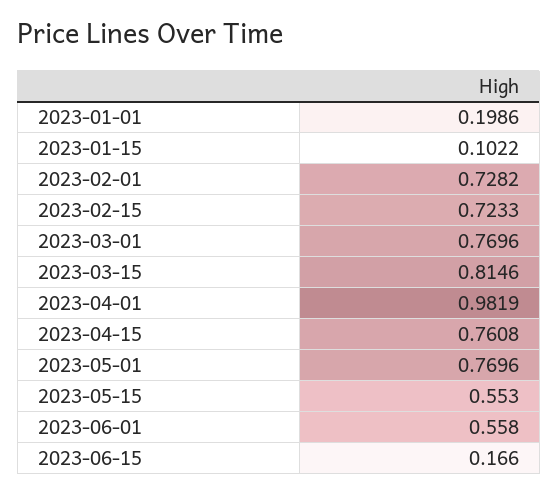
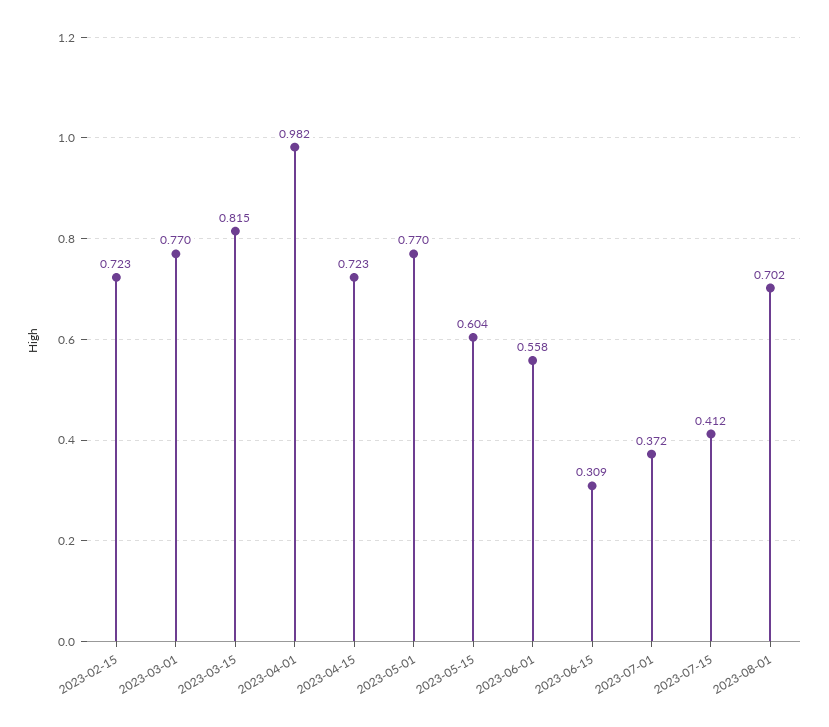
2023-01-01: 0.1986 -> none
2023-01-15: 0.1022 -> none
2023-02-01: 0.7282 -> none
2023-04-15: 0.7608 -> 0.723
2023-05-15: 0.553 -> 0.604
2023-06-15: 0.166 -> 0.309
2023-07-01: none -> 0.372
2023-07-15: none -> 0.412
2023-08-01: none -> 0.702

